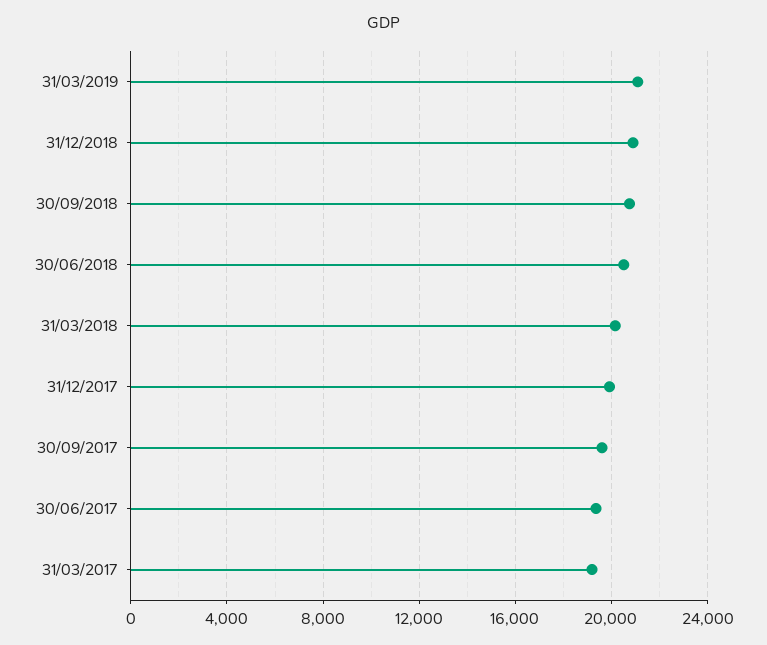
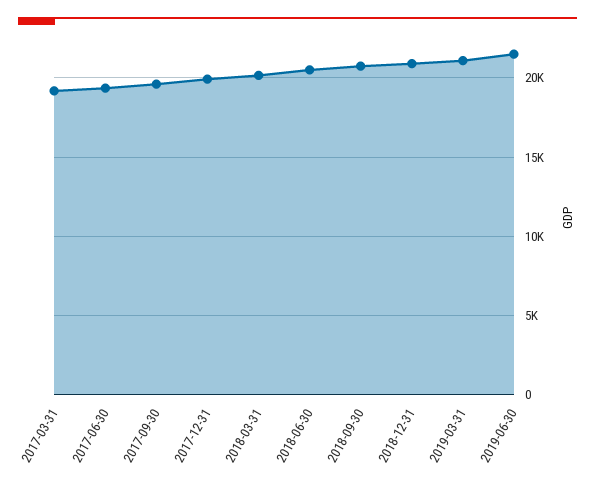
2019-06-30: none -> 21500

